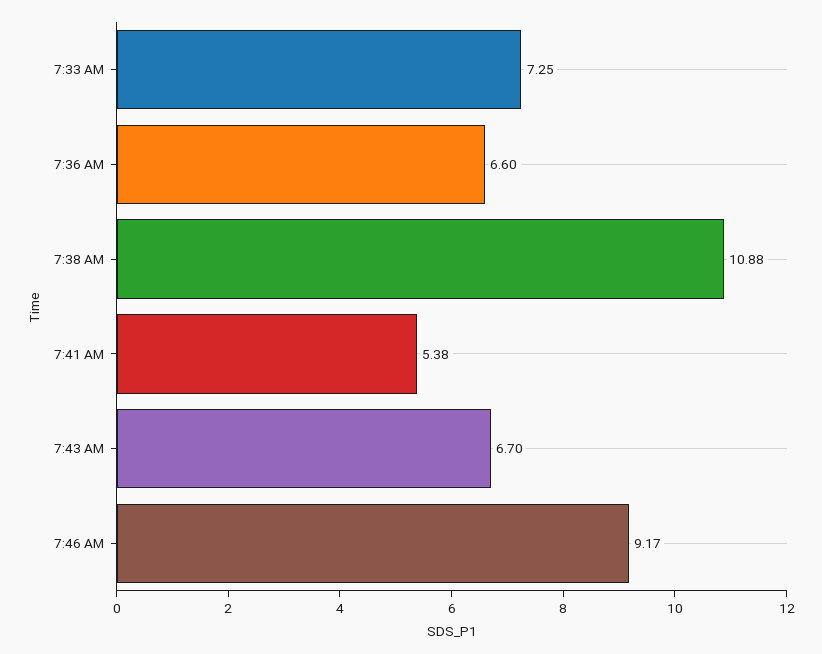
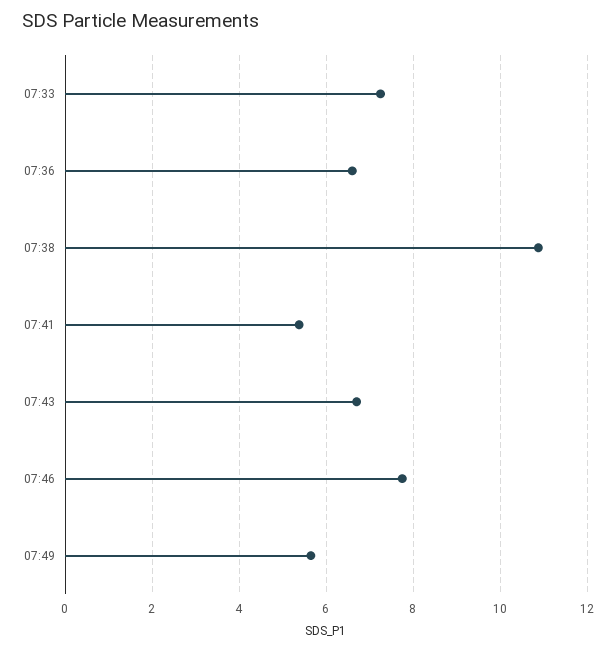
7:46 AM: 9.17 -> 7.8
07:49: none -> 5.6

